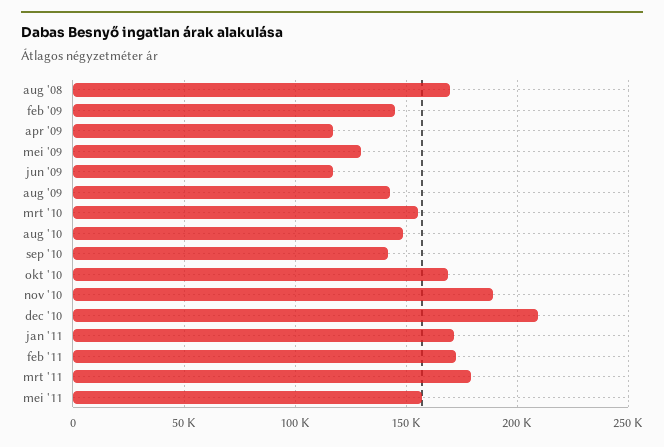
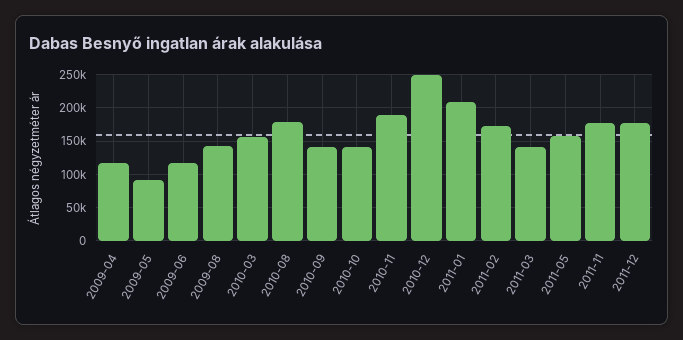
aug '08: 170000 -> none
feb '09: 145000 -> none
mei '09: 130000 -> 90000
aug '10: 150000 -> 180000
okt '10: 170000 -> 140000
dec '10: 210000 -> 250000
jan '11: 170000 -> 210000
mrt '11: 180000 -> 140000
2011-11: none -> 180000
2011-12: none -> 180000

